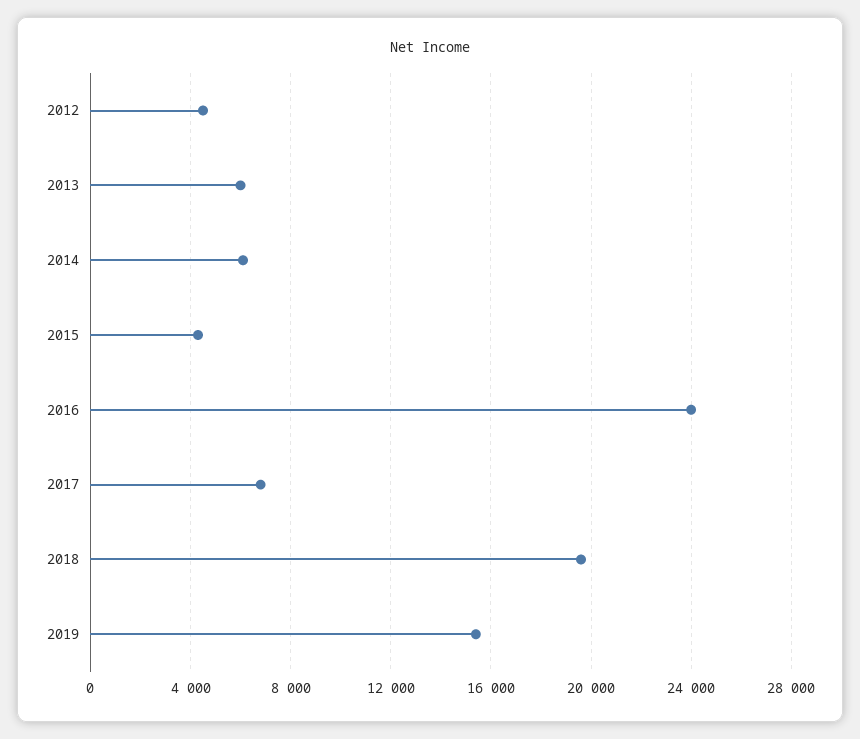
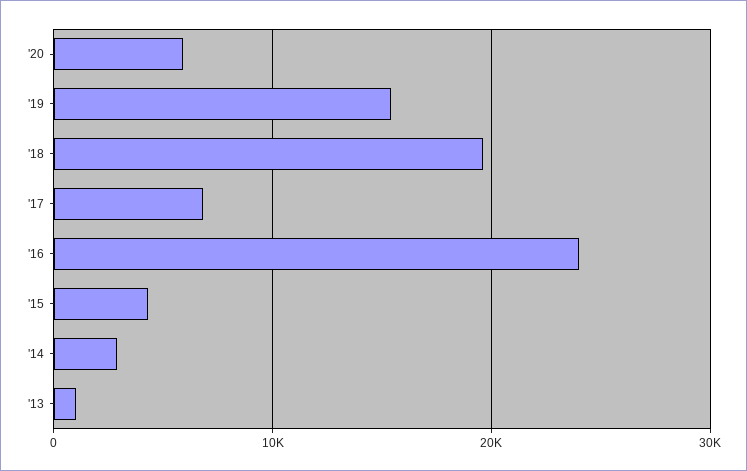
2012: 4500 -> none
2013: 6000 -> 1000
2014: 6000 -> 3000
'20: none -> 6000

